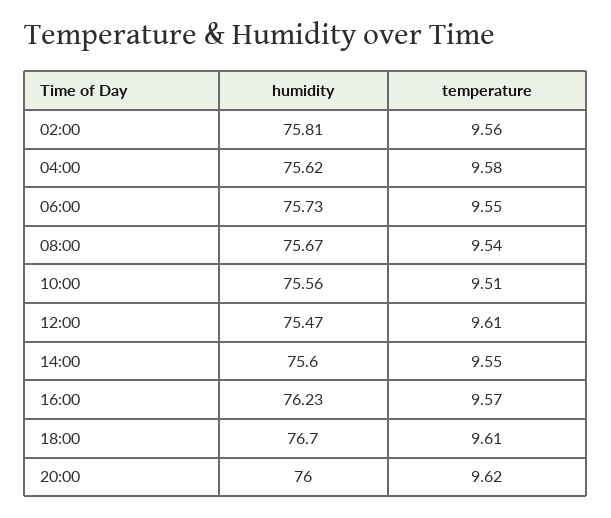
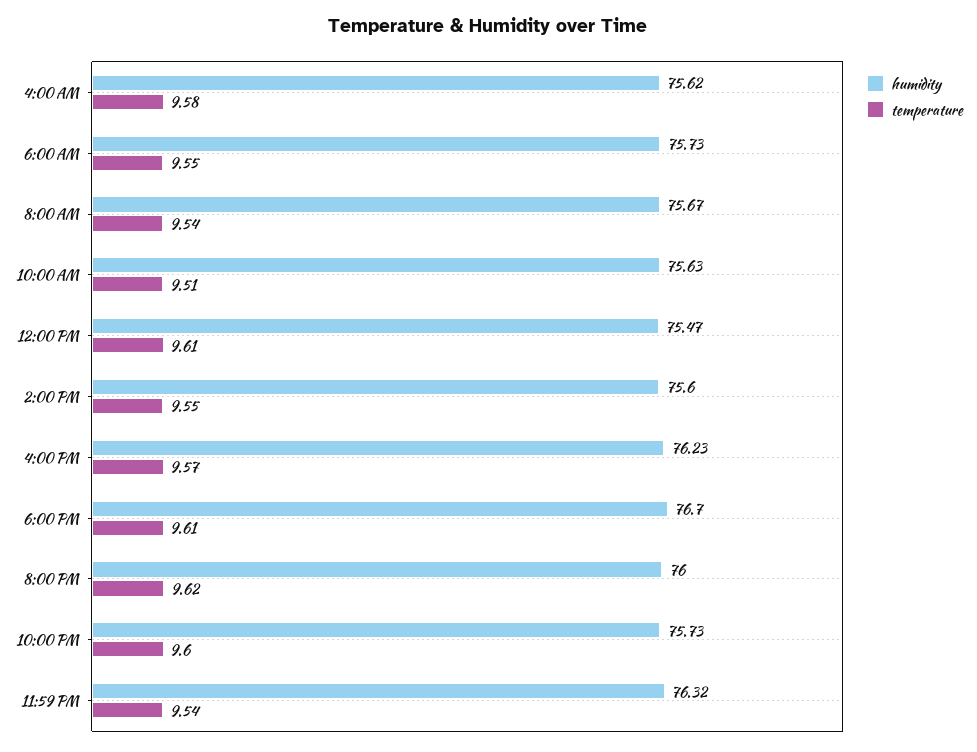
humidity, 02:00: 75.81 -> none
temperature, 02:00: 9.56 -> none
humidity, 10:00: 75.56 -> 75.63
humidity, 10:00 PM: none -> 75.73
temperature, 10:00 PM: none -> 9.6
humidity, 11:59 PM: none -> 76.32
temperature, 11:59 PM: none -> 9.54

